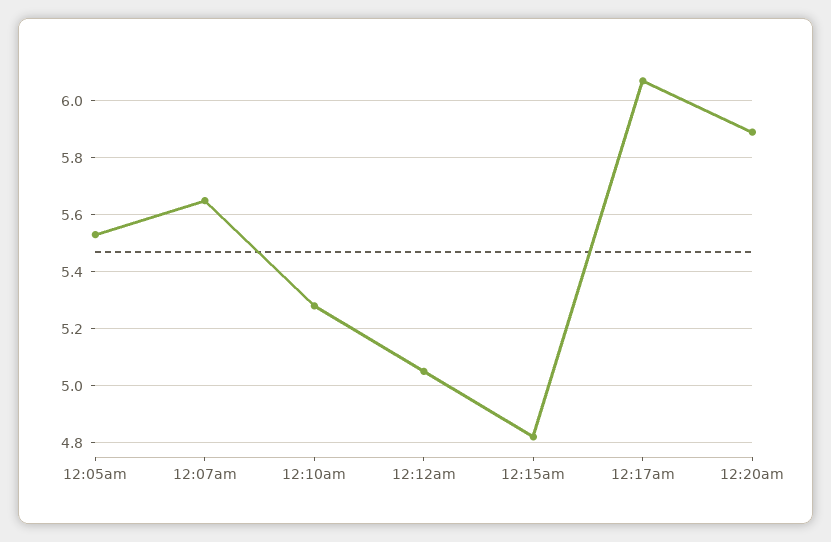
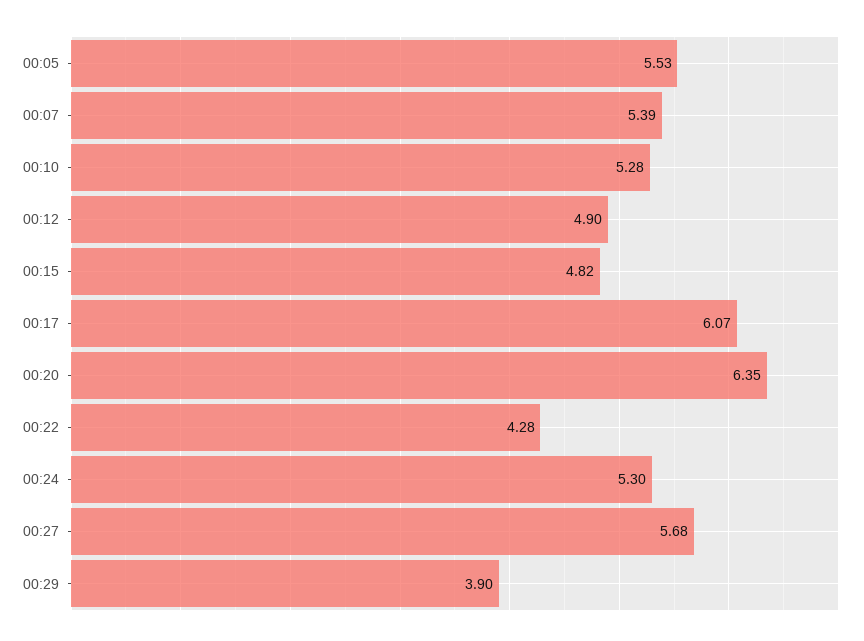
12:07am: 5.65 -> 5.39
12:12am: 5.05 -> 4.9
12:20am: 5.9 -> 6.35
00:22: none -> 4.28
00:24: none -> 5.3
00:27: none -> 5.68
00:29: none -> 3.9

